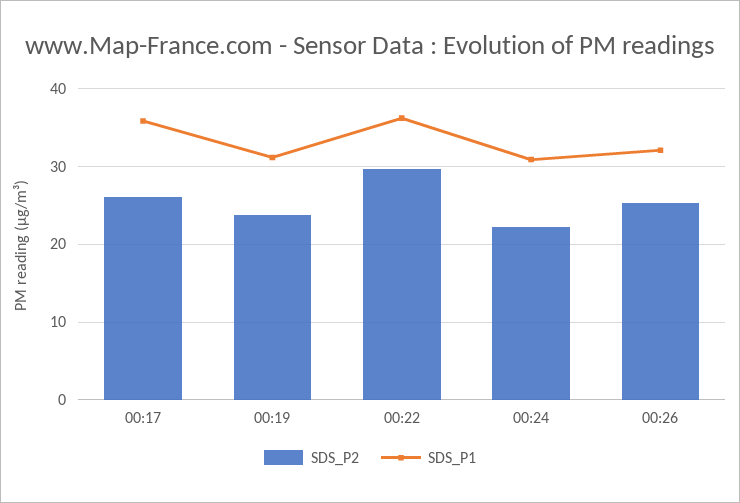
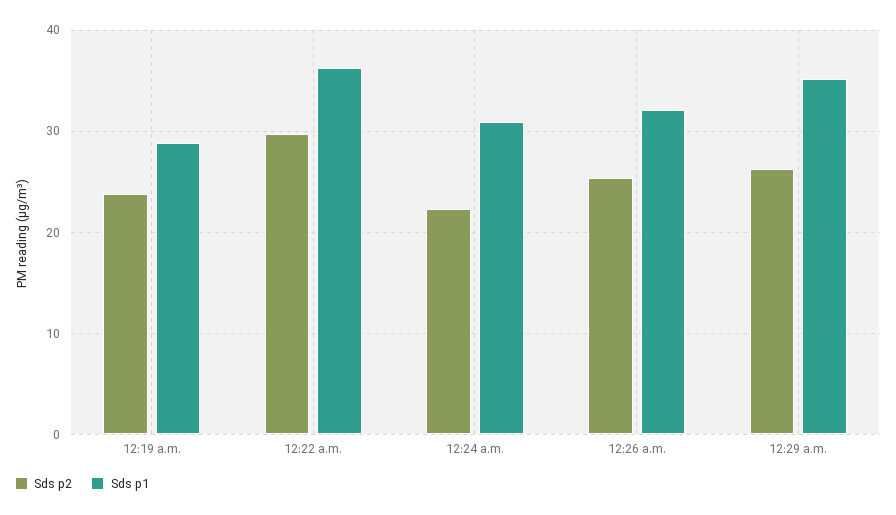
SDS_P2, 00:17: 26 -> none
SDS_P1, 00:17: 36 -> none
SDS_P1, 00:19: 31 -> 29
SDS_P2, 12:29 a.m.: none -> 26
SDS_P1, 12:29 a.m.: none -> 35

